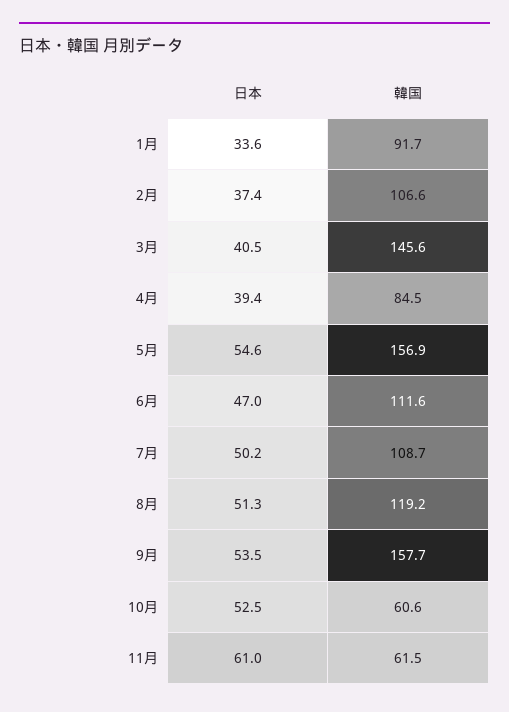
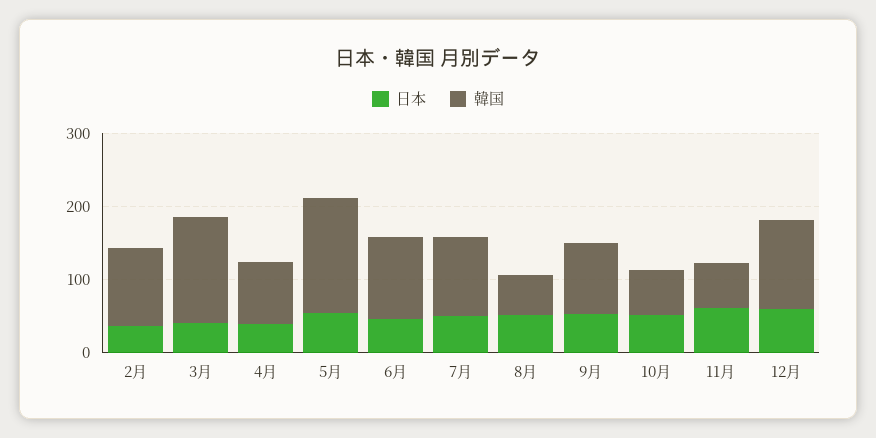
日本, 1月: 33.6 -> none
韓国, 1月: 91.7 -> none
韓国, 8月: 119.2 -> 60
韓国, 9月: 157.7 -> 100
日本, 12月: none -> 60
韓国, 12月: none -> 120

